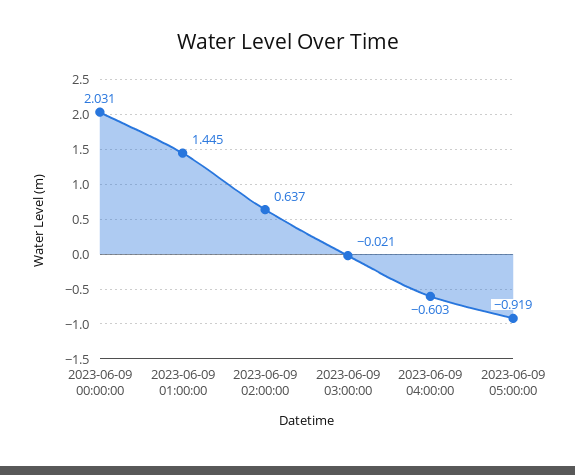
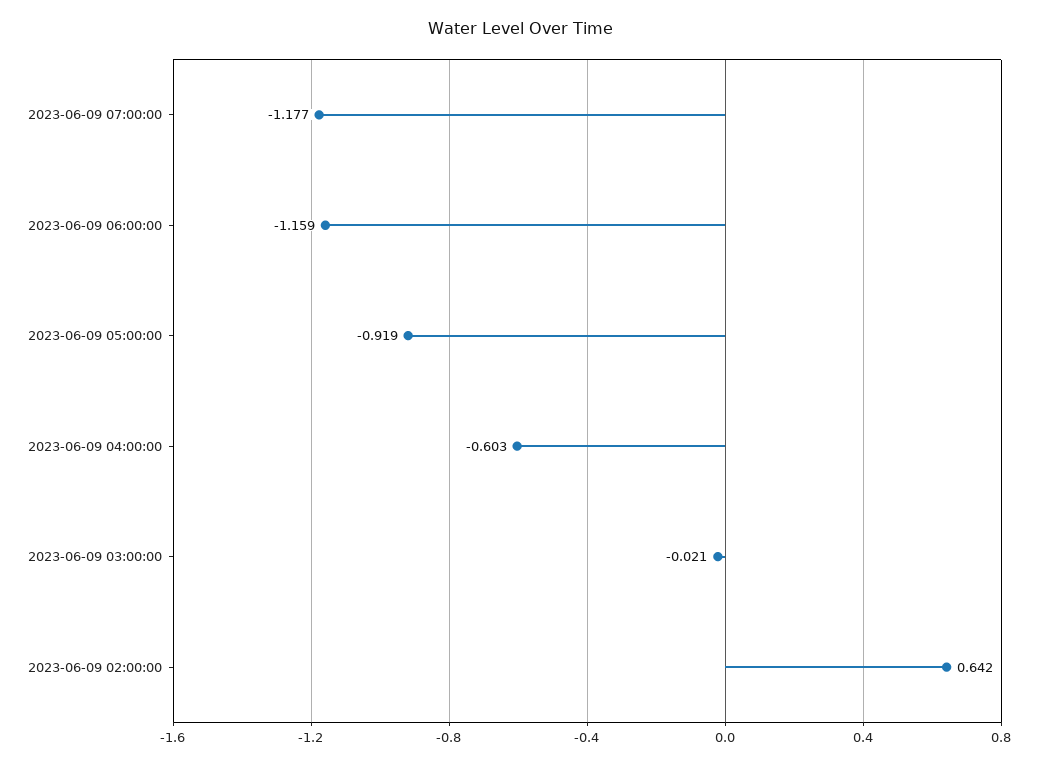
2023-06-09 00:00:00: 2.031 -> none
2023-06-09 01:00:00: 1.445 -> none
2023-06-09 02:00:00: 0.637 -> 0.642
2023-06-09 07:00:00: none -> -1.177
2023-06-09 06:00:00: none -> -1.159

